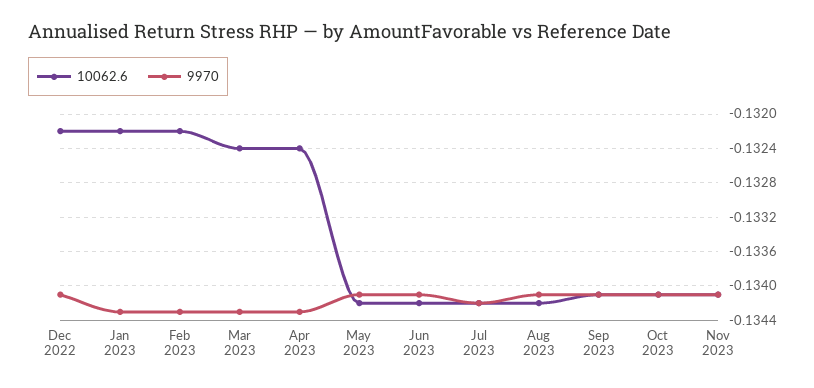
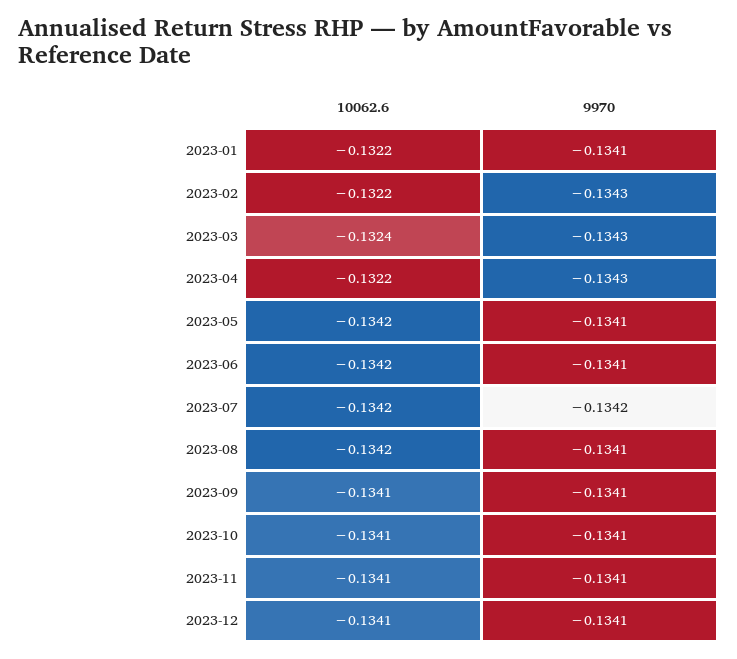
10062.6, Dec 2022: -0.1322 -> none
9970, Dec 2022: -0.1341 -> none
9970, Jan 2023: -0.1343 -> -0.1341
10062.6, Apr 2023: -0.1324 -> -0.1322
10062.6, 2023-12: none -> -0.1341
9970, 2023-12: none -> -0.1341

